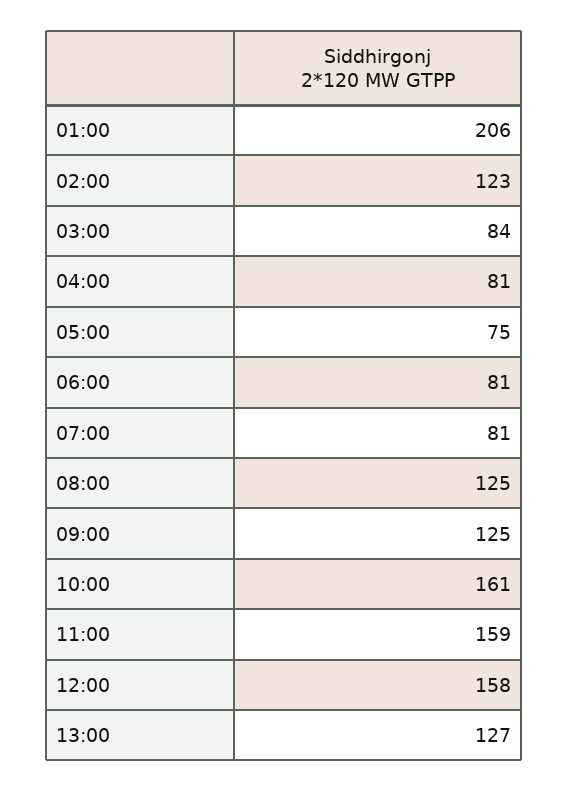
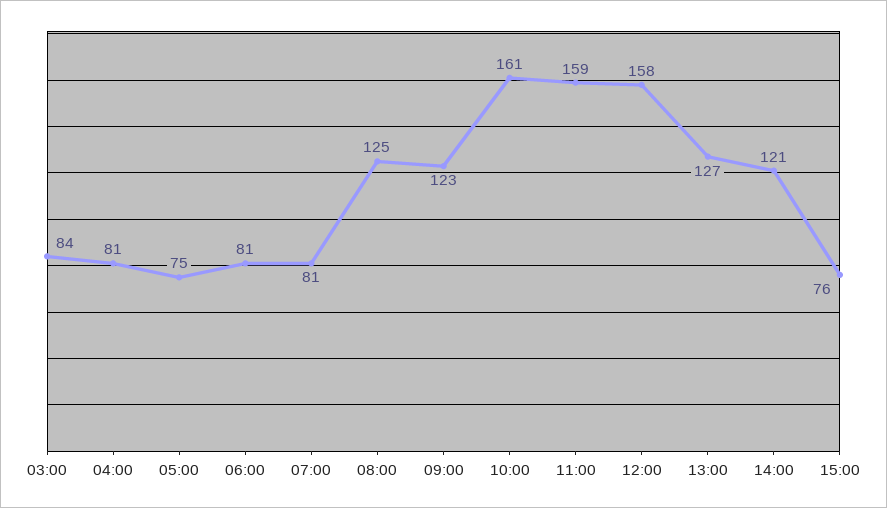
01:00: 206 -> none
02:00: 123 -> none
09:00: 125 -> 123
14:00: none -> 121
15:00: none -> 76

